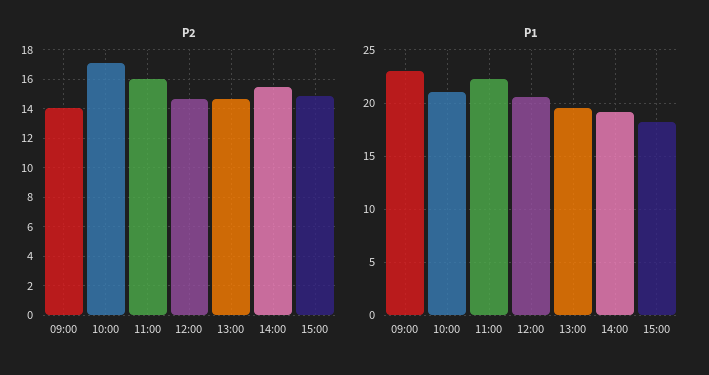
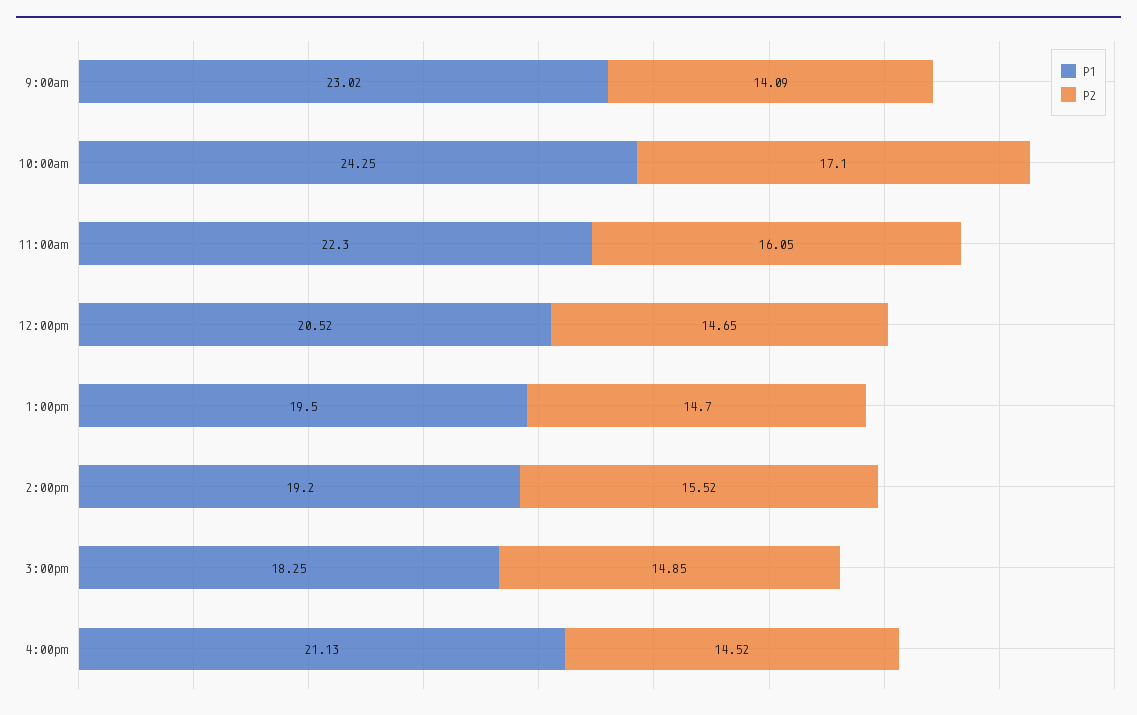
P1, 10:00: 21 -> 24.25
P1, 4:00pm: none -> 21.13
P2, 4:00pm: none -> 14.52

